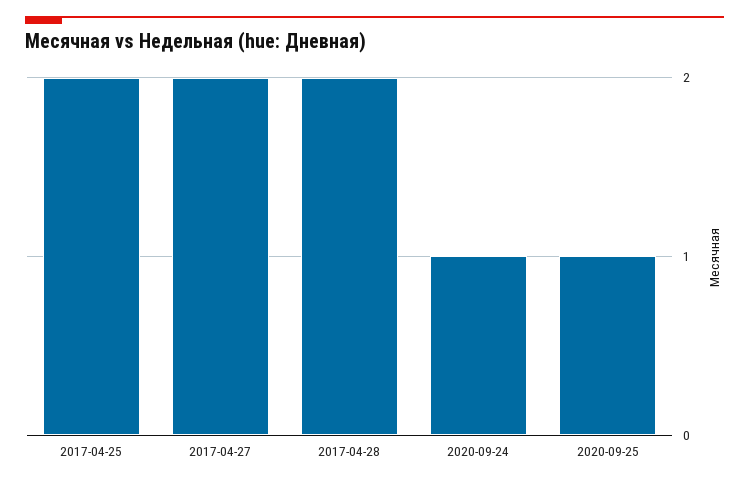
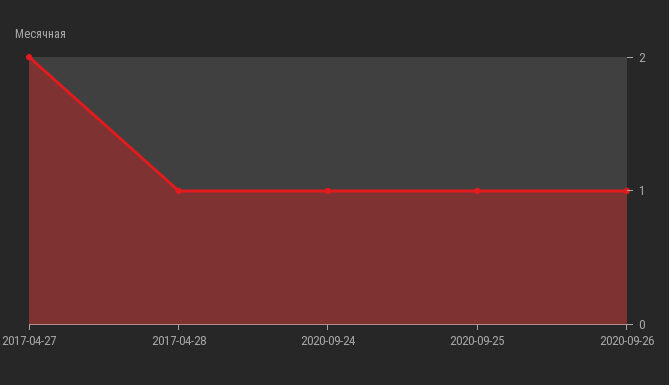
2017-04-25: 2 -> none
2017-04-28: 2 -> 1
2020-09-26: none -> 1

